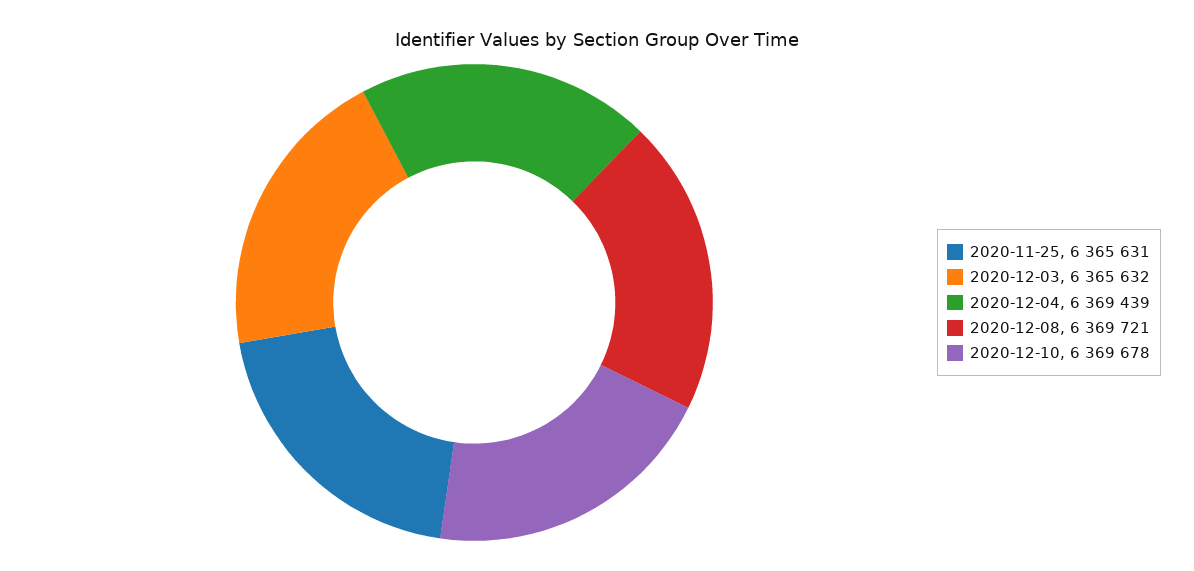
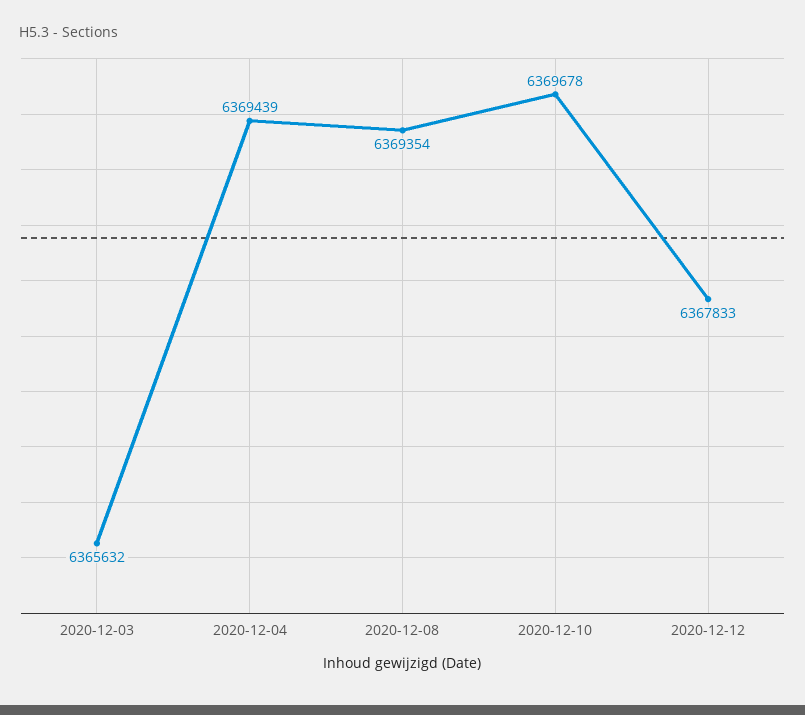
2020-11-25: 6365631 -> none
2020-12-08: 6369721 -> 6369354
2020-12-12: none -> 6367833

